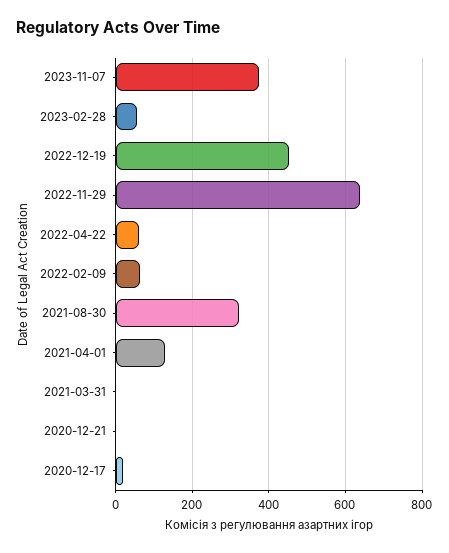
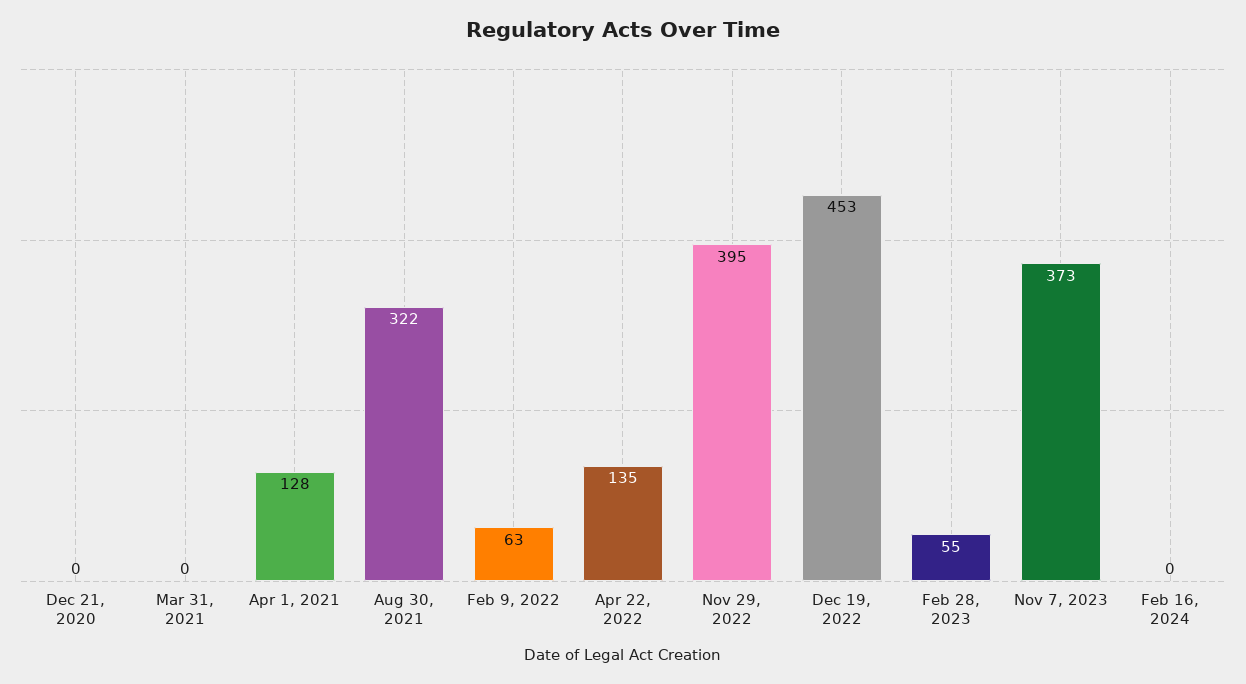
2022-11-29: 640 -> 395
2022-04-22: 60 -> 135
2020-12-17: 20 -> none
Feb 16, 2024: none -> 0

